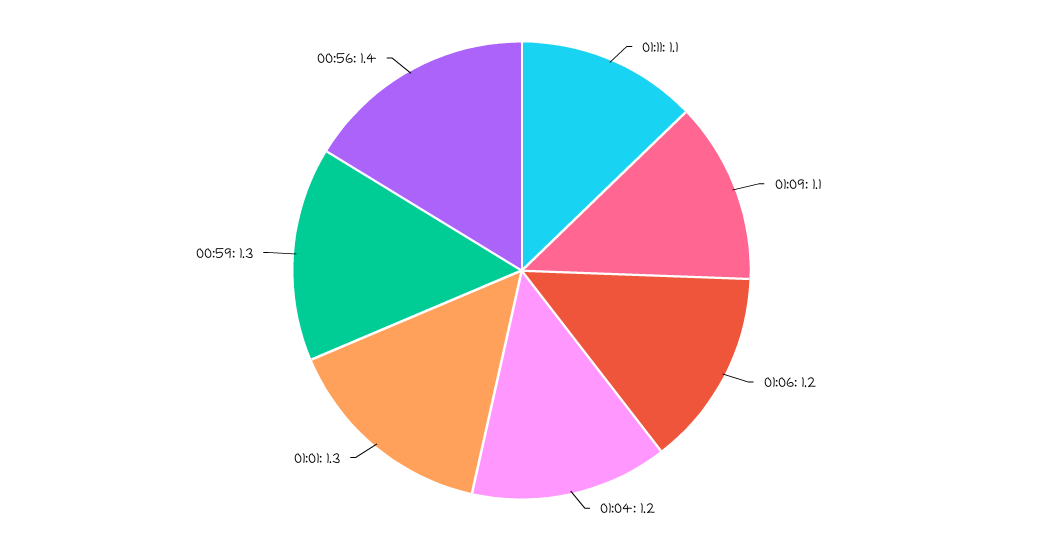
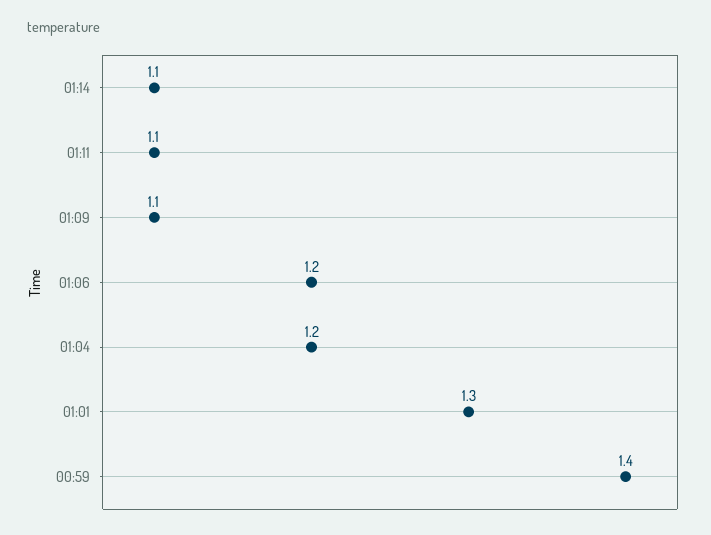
00:59: 1.3 -> 1.4
00:56: 1.4 -> none
01:14: none -> 1.1

